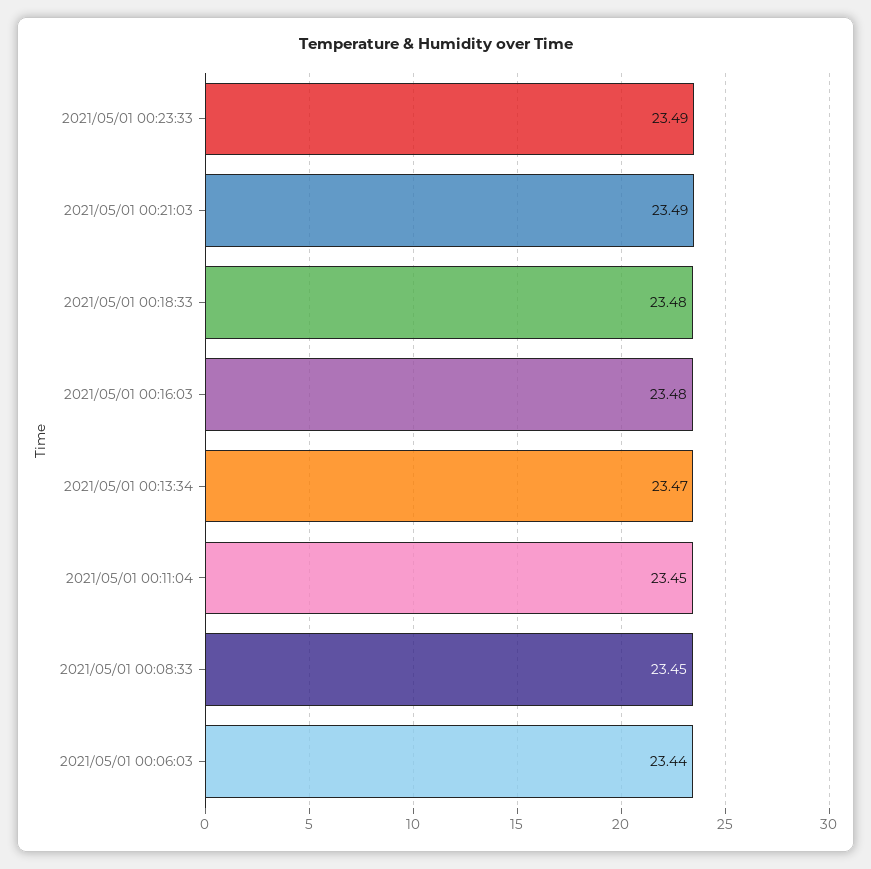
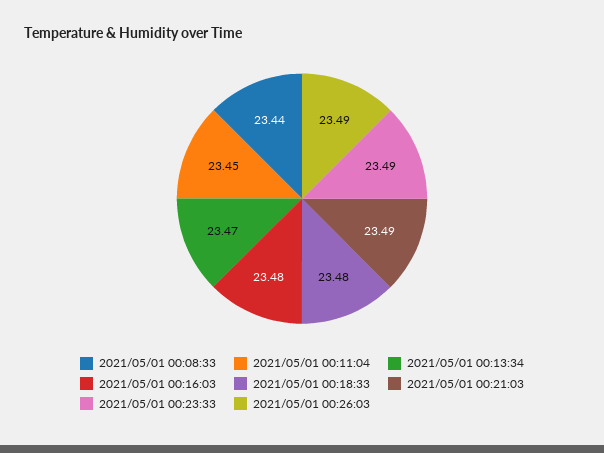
2021/05/01 00:08:33: 23.45 -> 23.44
2021/05/01 00:06:03: 23.44 -> none
2021/05/01 00:26:03: none -> 23.49

